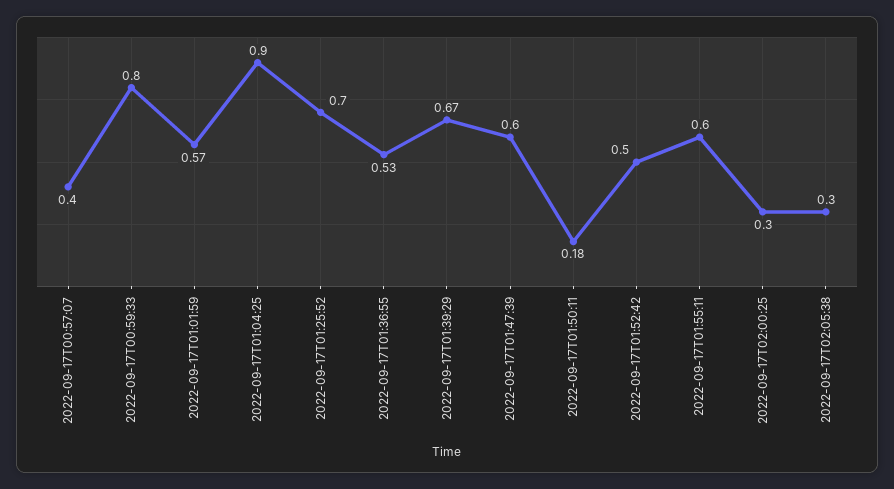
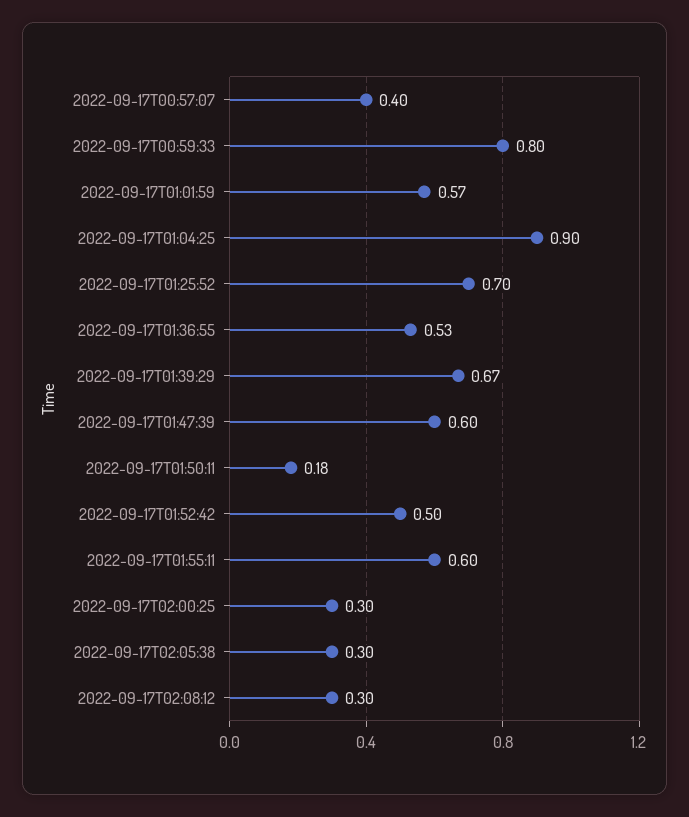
2022-09-17T02:08:12: none -> 0.3

